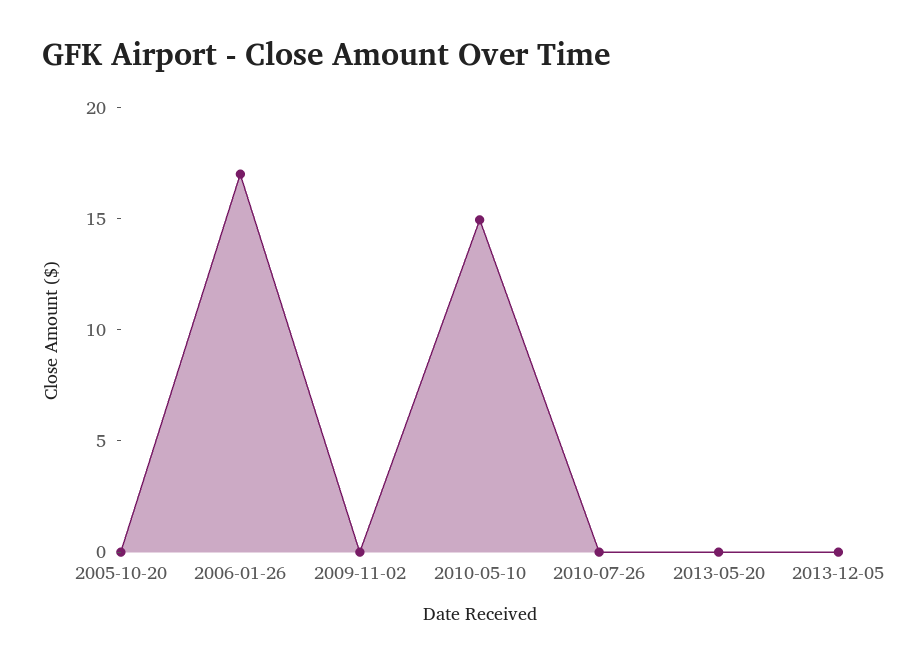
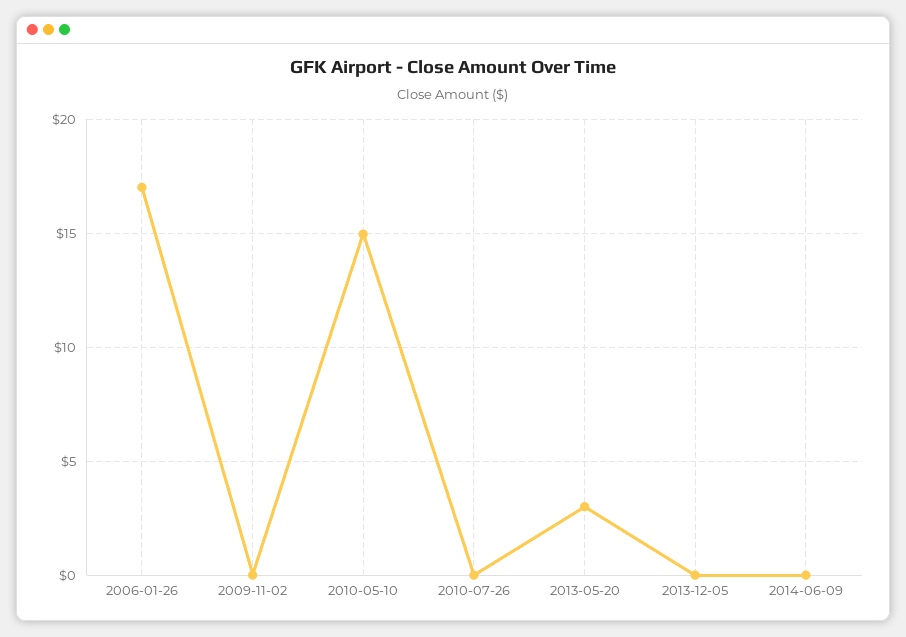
2005-10-20: 0 -> none
2013-05-20: 0 -> 3
2014-06-09: none -> 0

